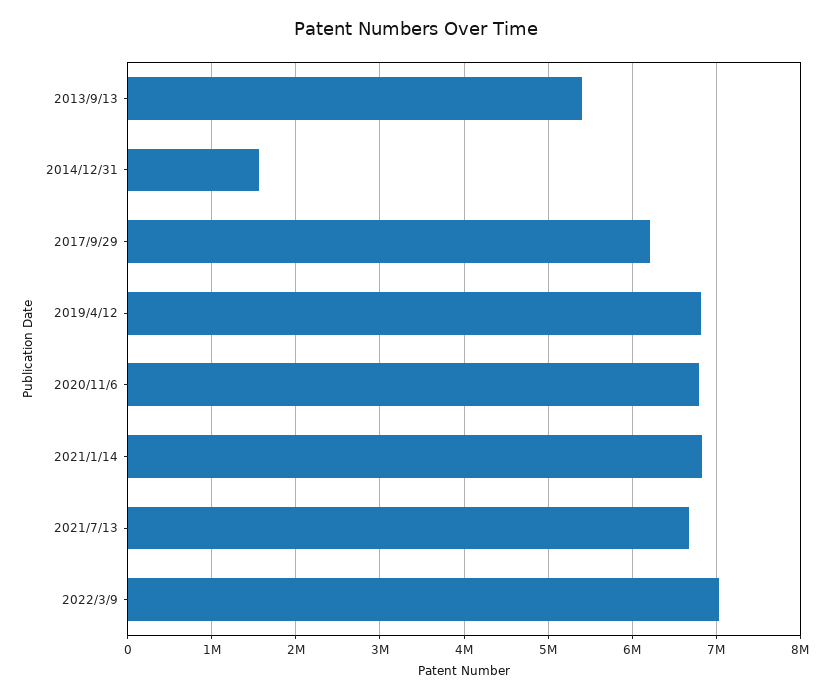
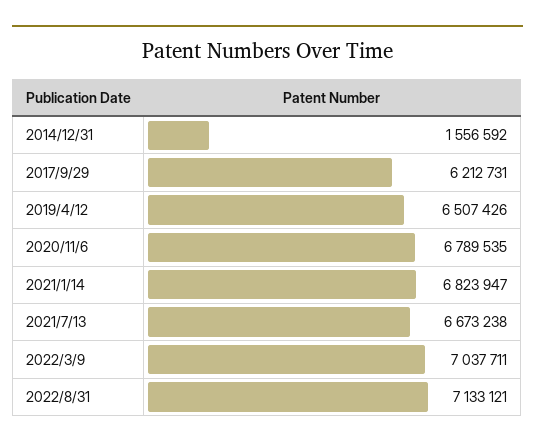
2013/9/13: 5400000 -> none
2019/4/12: 6800000 -> 6507426
2022/8/31: none -> 7133121

